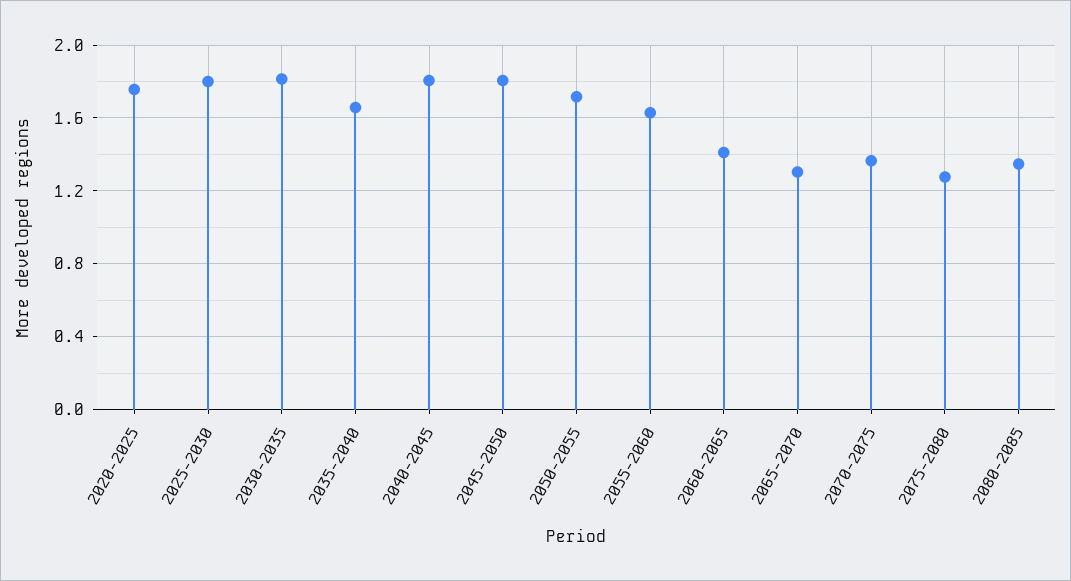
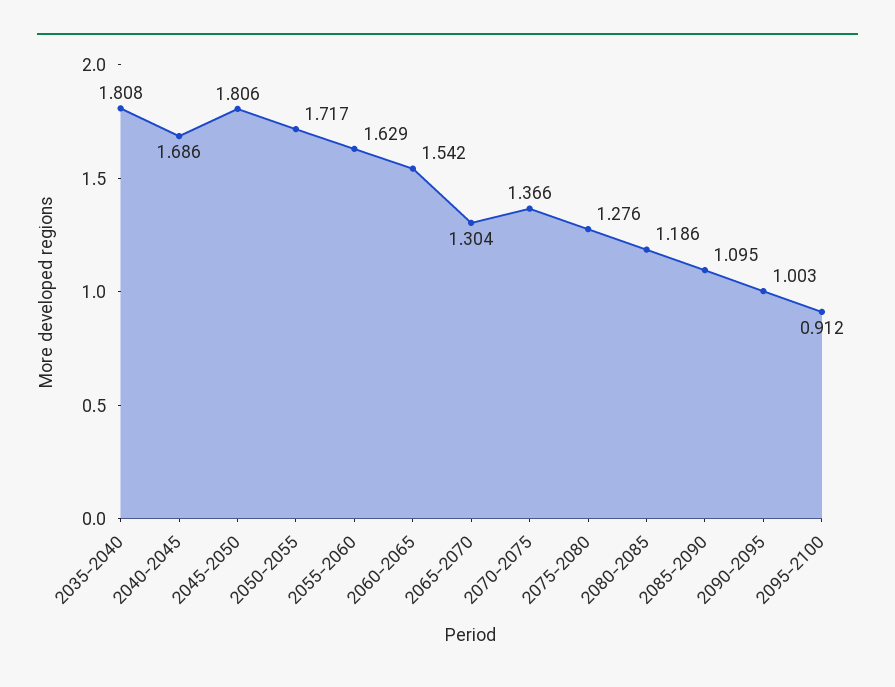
2020-2025: 1.75 -> none
2025-2030: 1.8 -> none
2030-2035: 1.8 -> none
2035-2040: 1.65 -> 1.808
2040-2045: 1.8 -> 1.686
2060-2065: 1.4 -> 1.542
2080-2085: 1.35 -> 1.186
2085-2090: none -> 1.095
2090-2095: none -> 1.003
2095-2100: none -> 0.912

